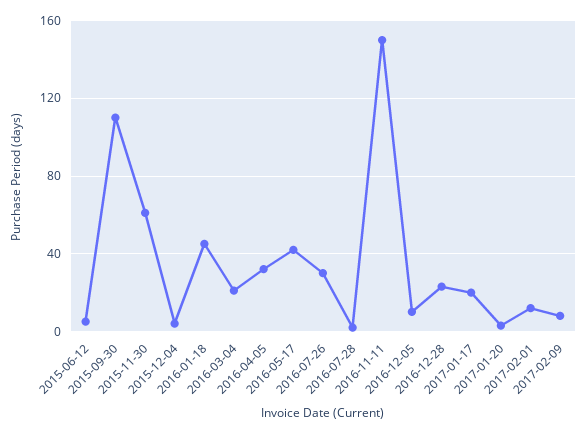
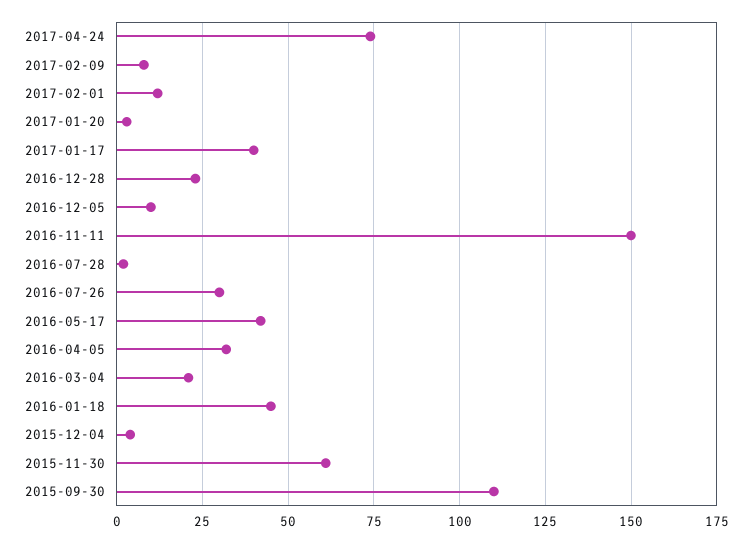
2015-06-12: 5 -> none
2017-01-17: 20 -> 40
2017-04-24: none -> 75

